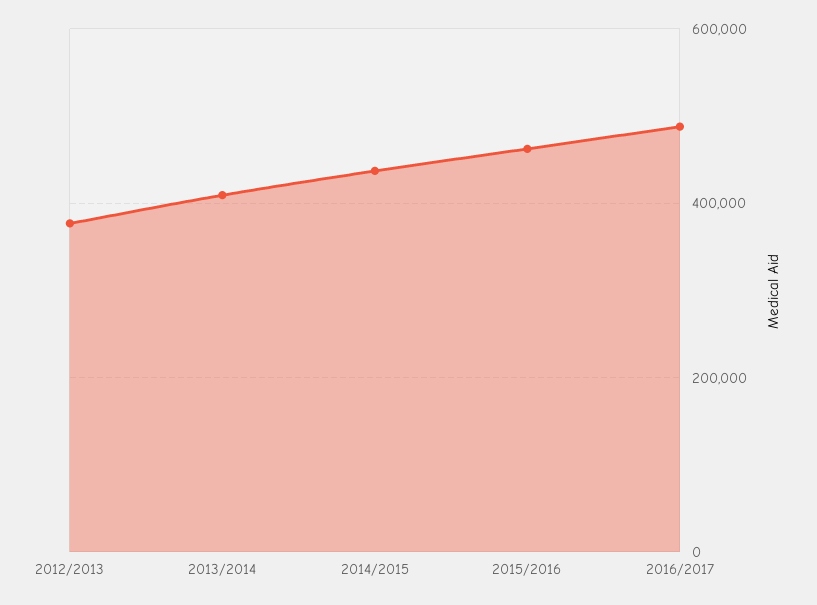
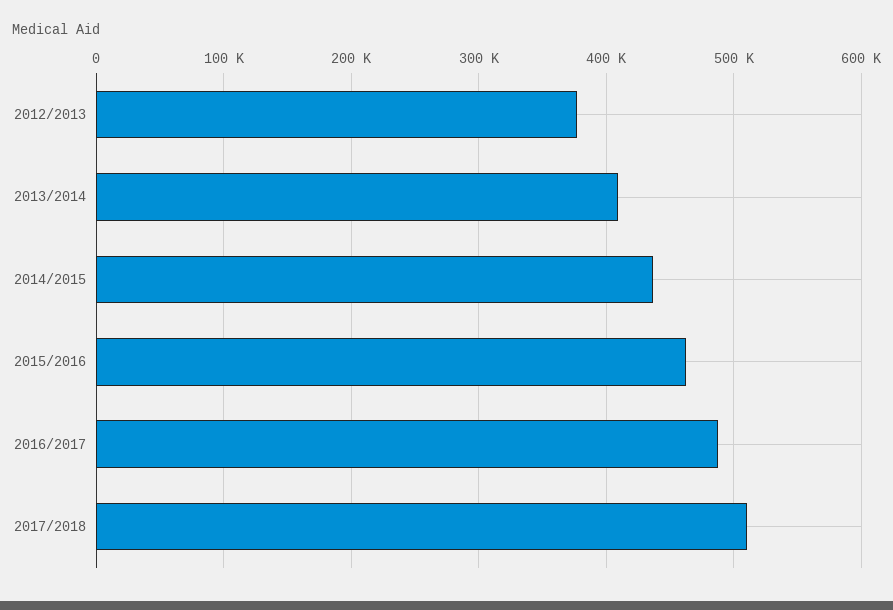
2017/2018: none -> 510000

